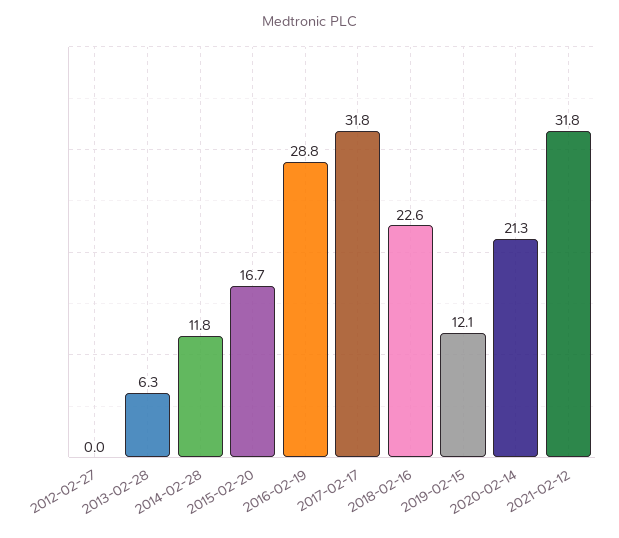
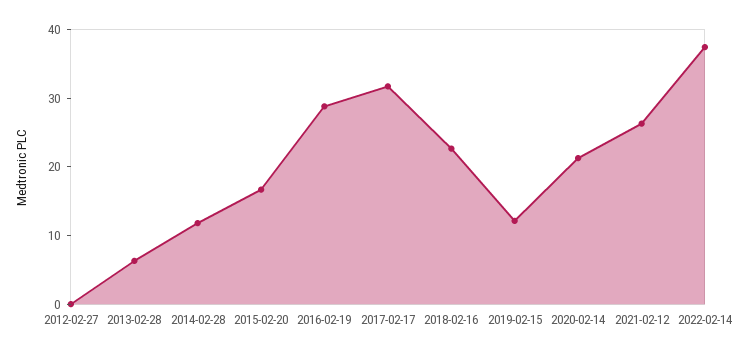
2021-02-12: 31.8 -> 26
2022-02-14: none -> 38

